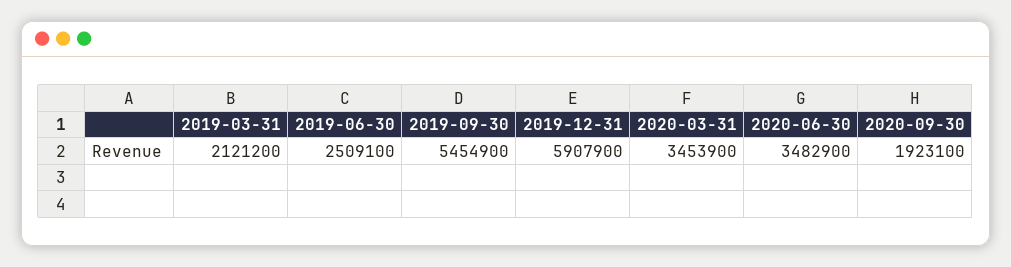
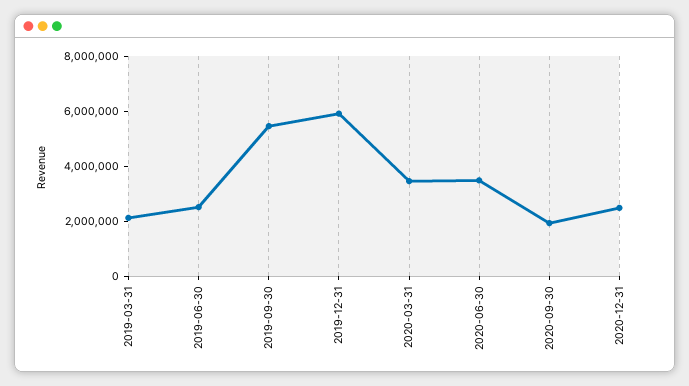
2020-12-31: none -> 2500000

